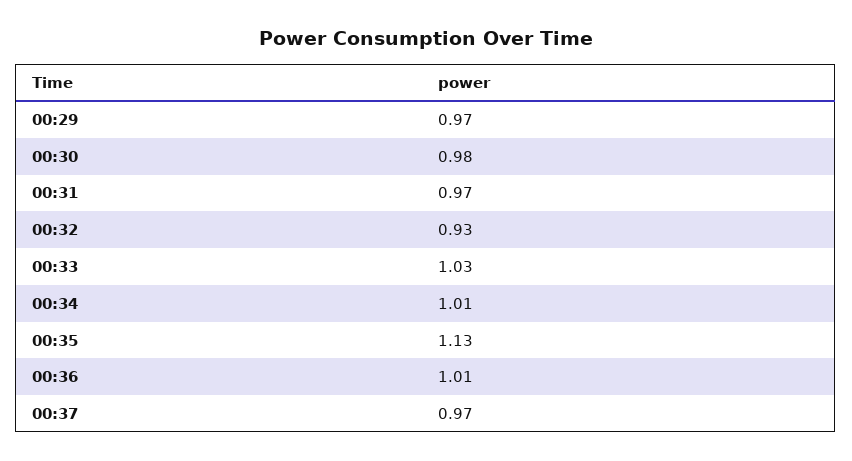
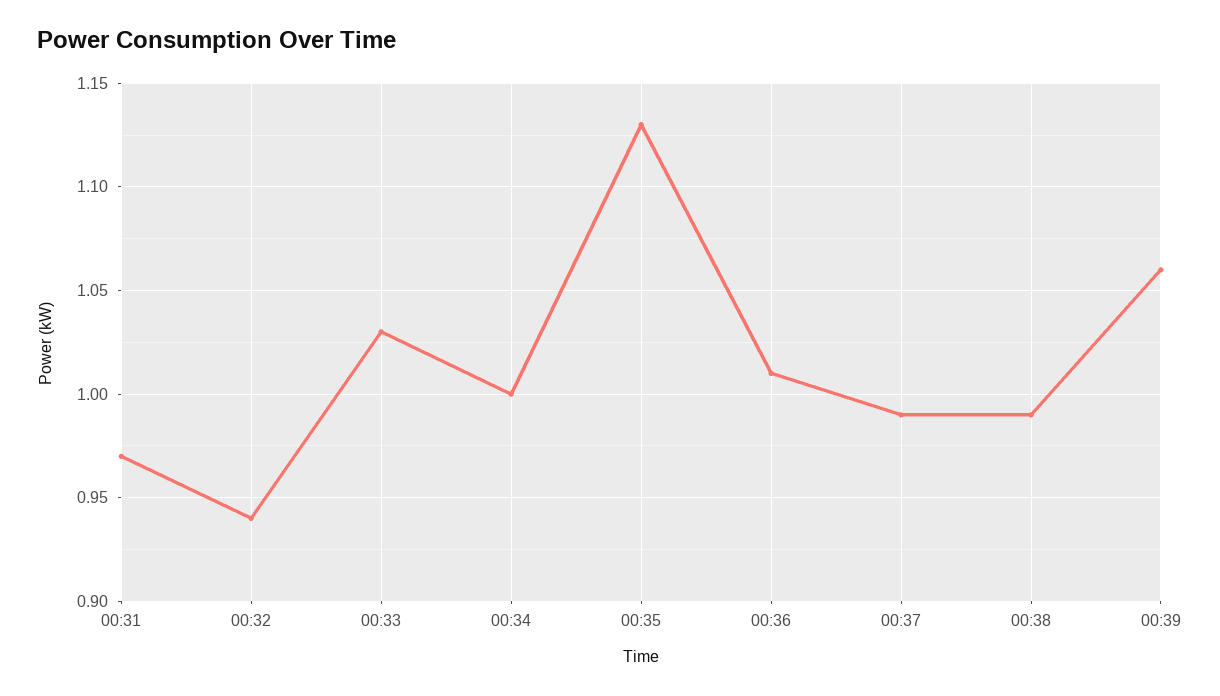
00:29: 0.97 -> none
00:30: 0.98 -> none
00:32: 0.93 -> 0.94
00:34: 1.01 -> 1
00:37: 0.97 -> 0.99
00:38: none -> 0.99
00:39: none -> 1.06

